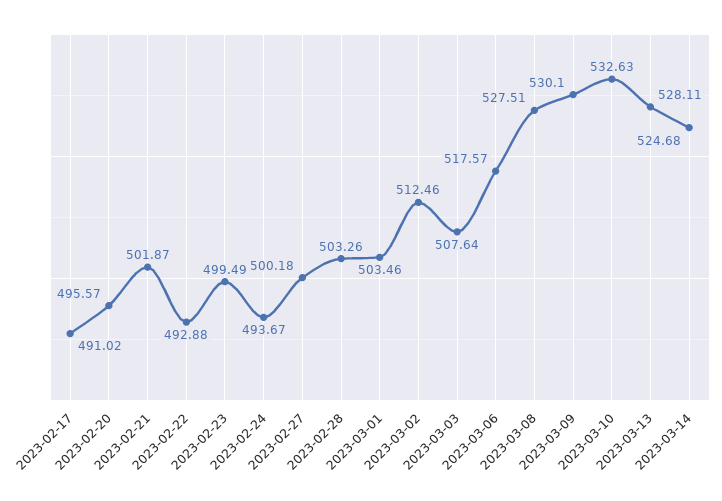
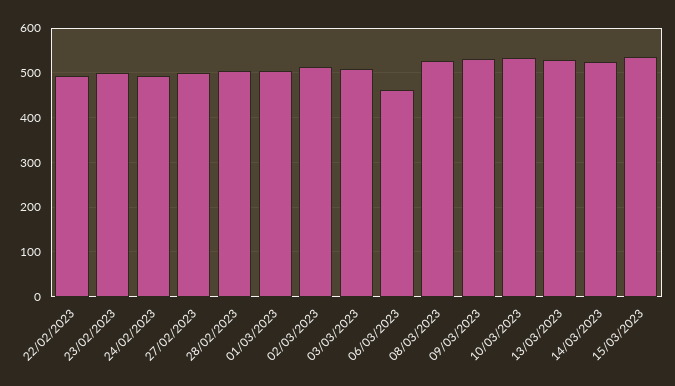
2023-02-17: 491.02 -> none
2023-02-20: 495.57 -> none
2023-02-21: 501.87 -> none
2023-03-06: 517.57 -> 460
15/03/2023: none -> 540

